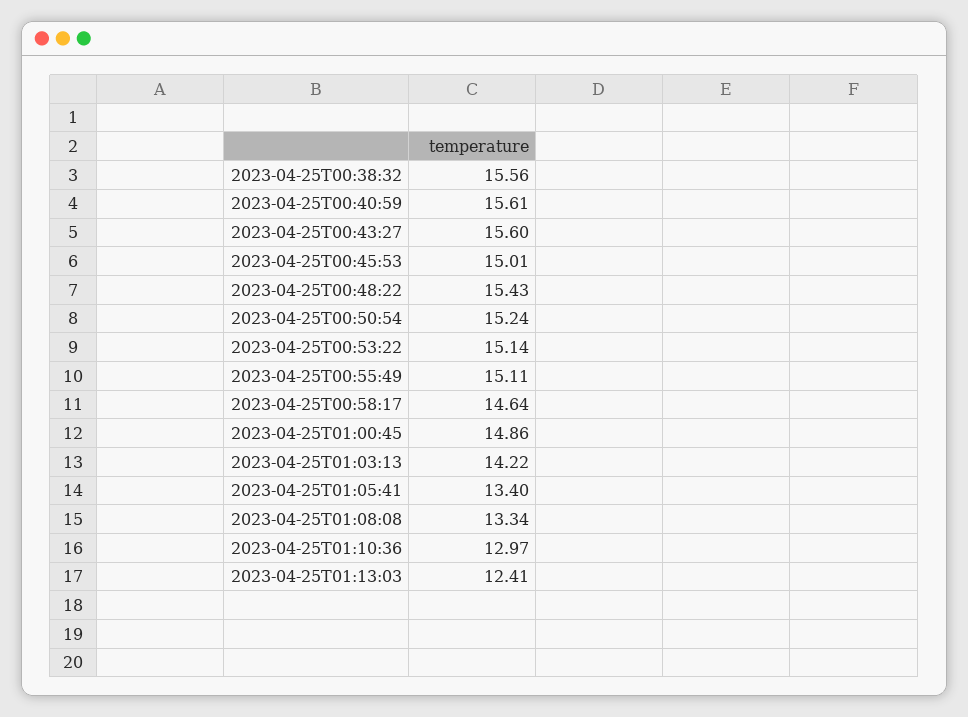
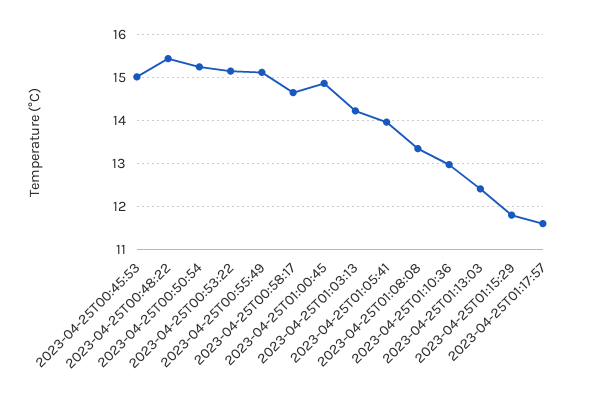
2023-04-25T00:38:32: 15.56 -> none
2023-04-25T00:40:59: 15.61 -> none
2023-04-25T00:43:27: 15.6 -> none
2023-04-25T01:05:41: 13.4 -> 14
2023-04-25T01:15:29: none -> 11.8
2023-04-25T01:17:57: none -> 11.6

